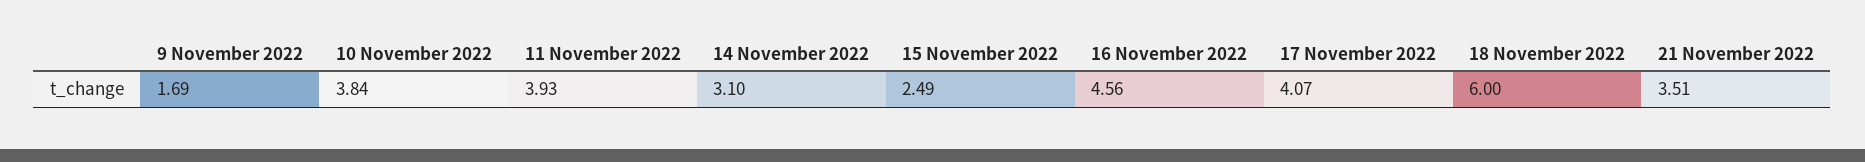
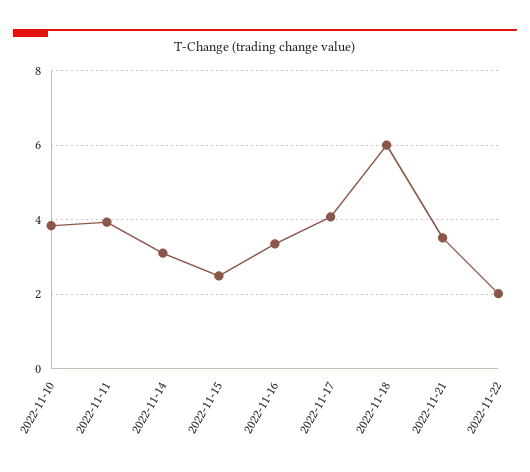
9 November 2022: 1.69 -> none
16 November 2022: 4.56 -> 3.4
2022-11-22: none -> 2

